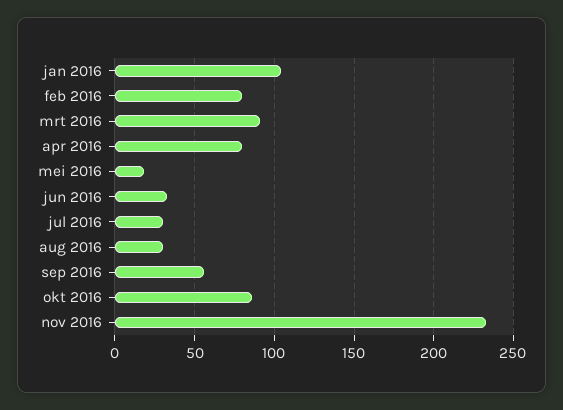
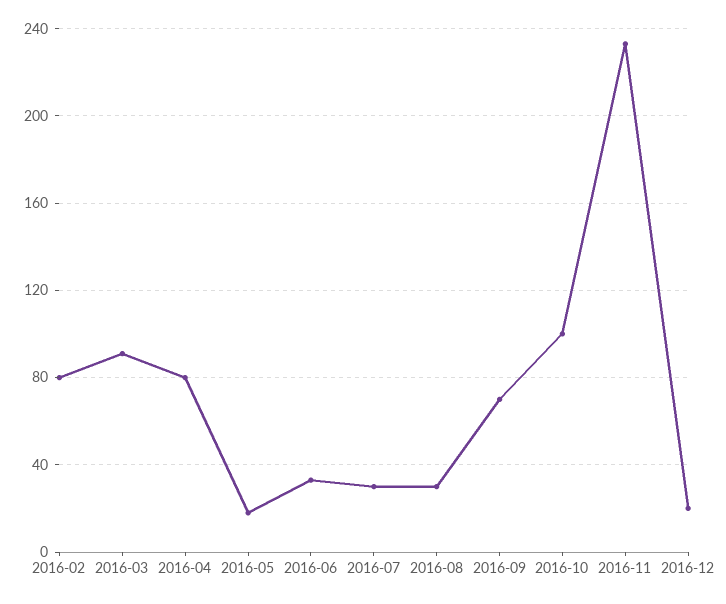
jan 2016: 105 -> none
sep 2016: 55 -> 70
okt 2016: 85 -> 100
2016-12: none -> 20

